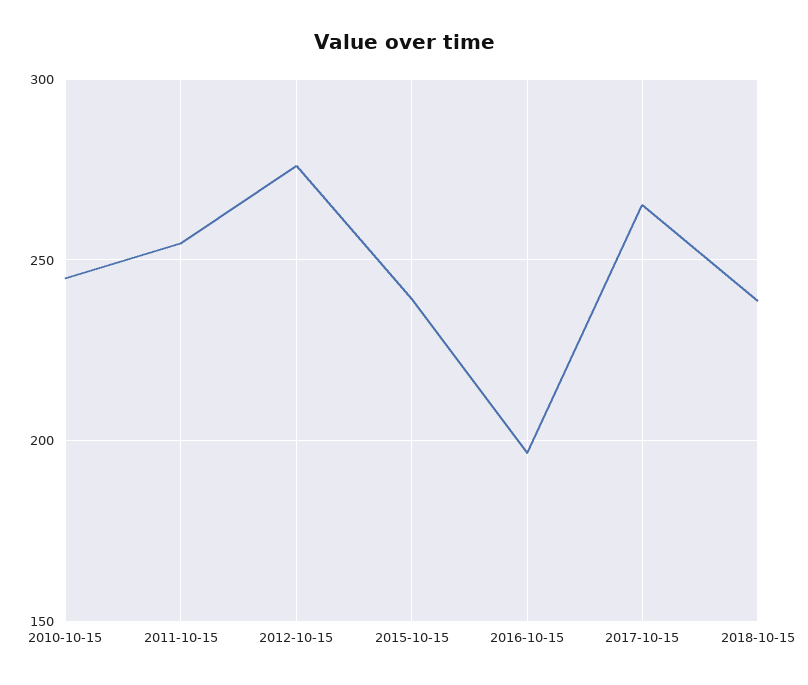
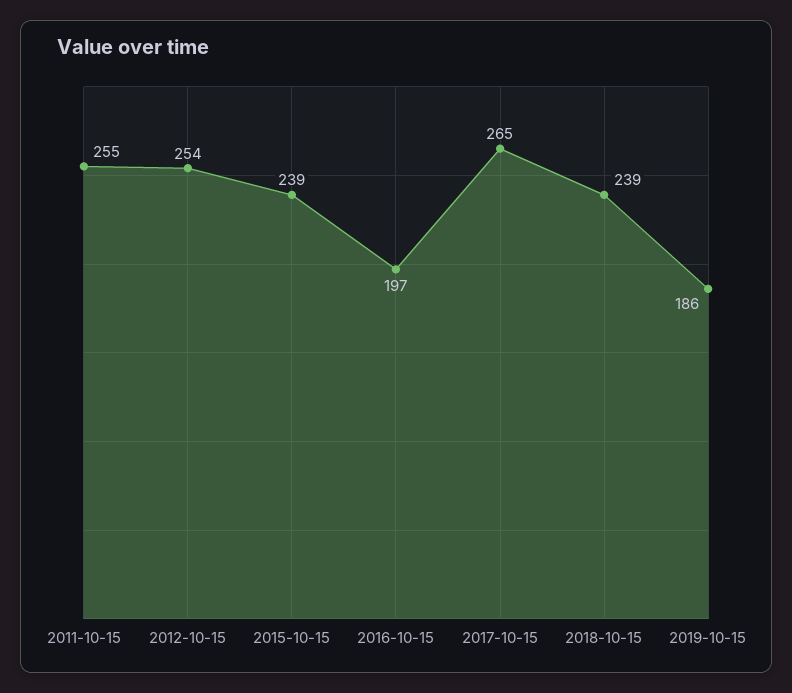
2010-10-15: 245 -> none
2012-10-15: 275 -> 254
2019-10-15: none -> 186

